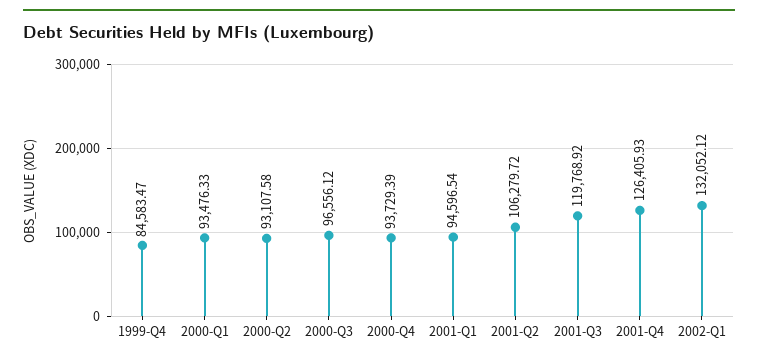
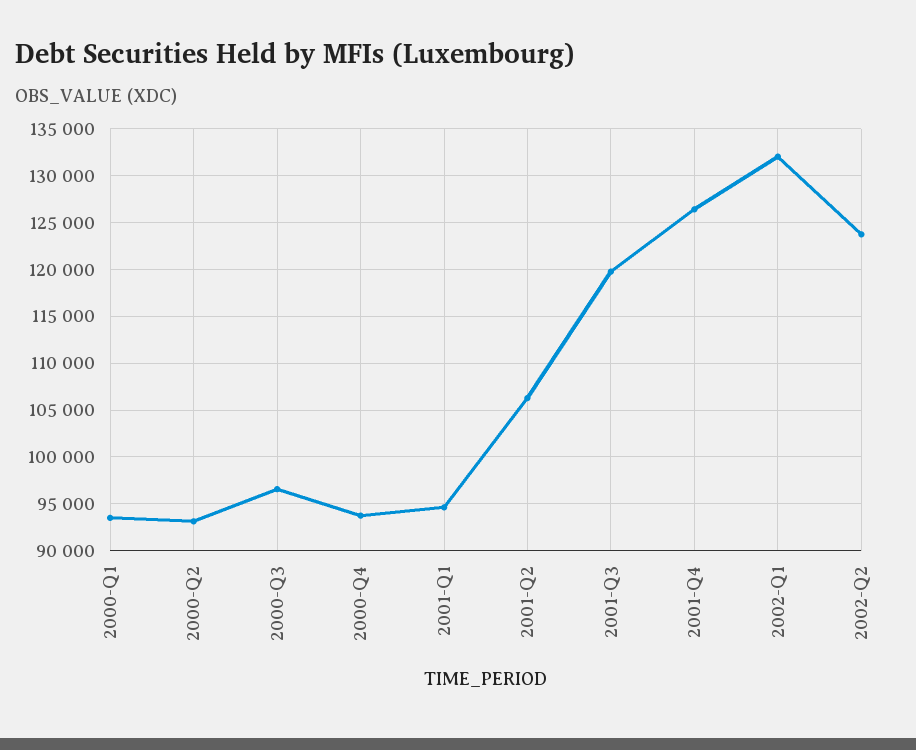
1999-Q4: 84583.47 -> none
2002-Q2: none -> 124000

